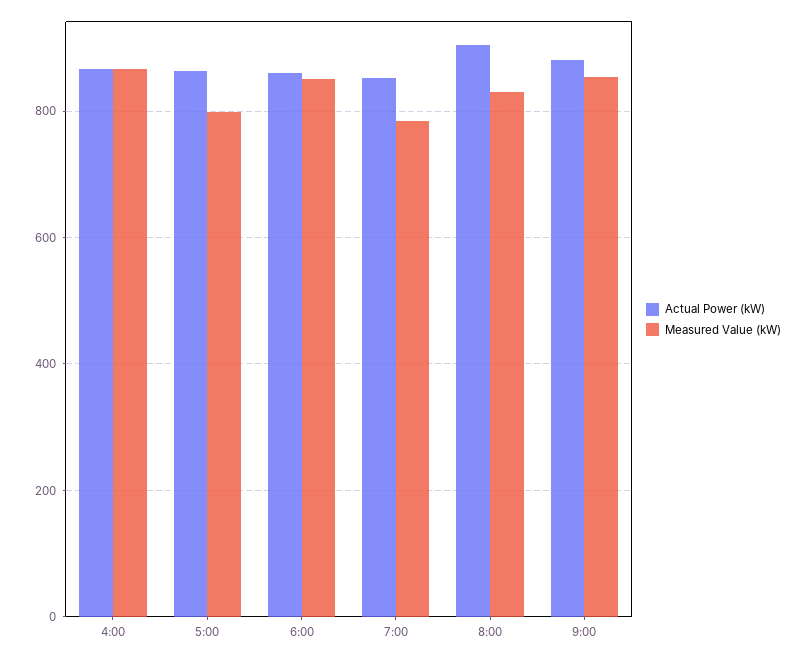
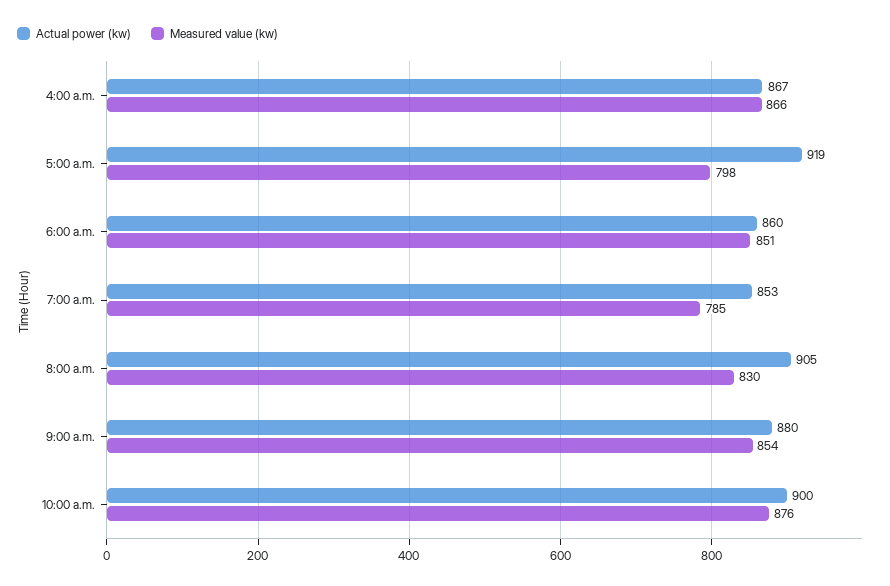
Actual Power (kW), 5:00: 860 -> 919
Actual Power (kW), 10:00 a.m.: none -> 900
Measured Value (kW), 10:00 a.m.: none -> 876

